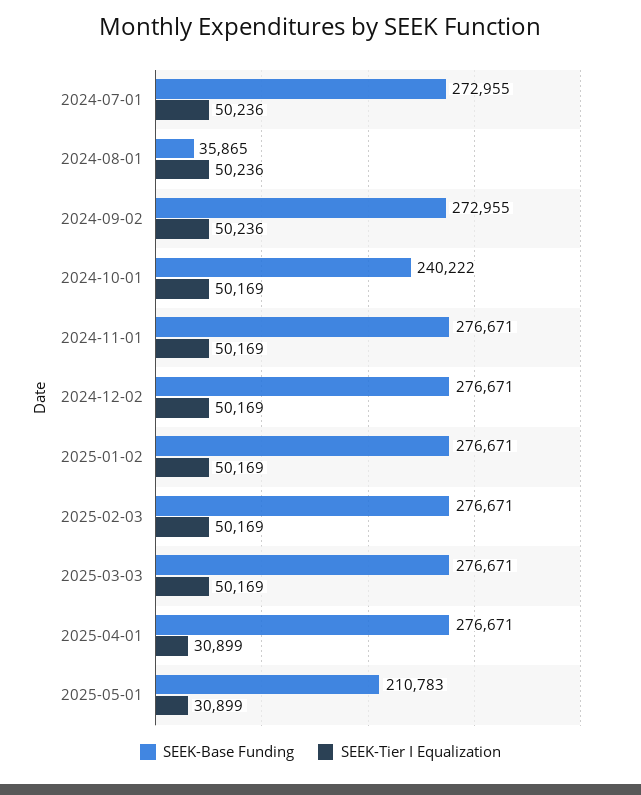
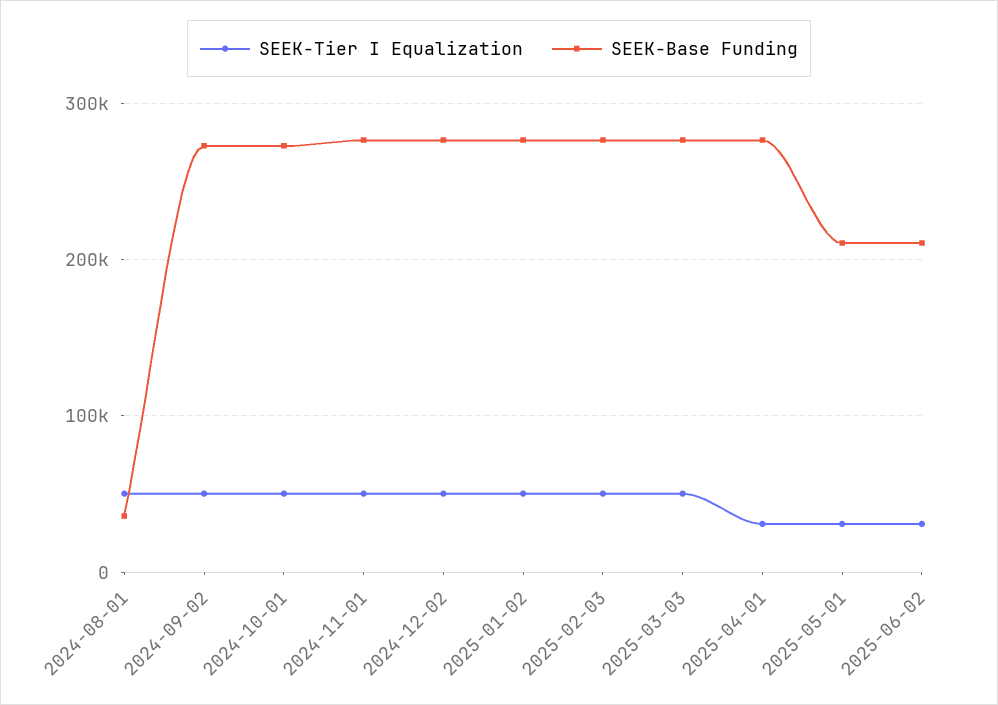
SEEK-Base Funding, 2024-07-01: 272955 -> none
SEEK-Tier I Equalization, 2024-07-01: 50236 -> none
SEEK-Base Funding, 2024-10-01: 240222 -> 270000
SEEK-Tier I Equalization, 2025-06-02: none -> 30000
SEEK-Base Funding, 2025-06-02: none -> 210000

